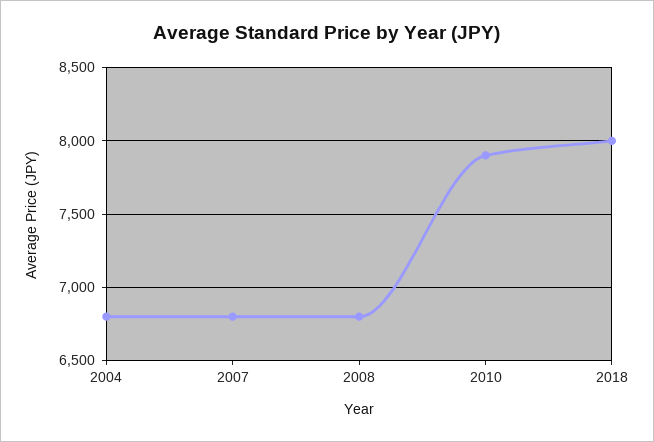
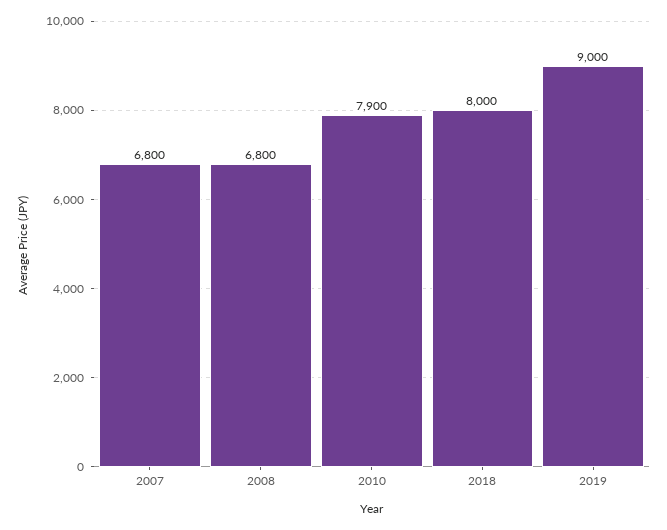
2004: 6800 -> none
2019: none -> 9000

